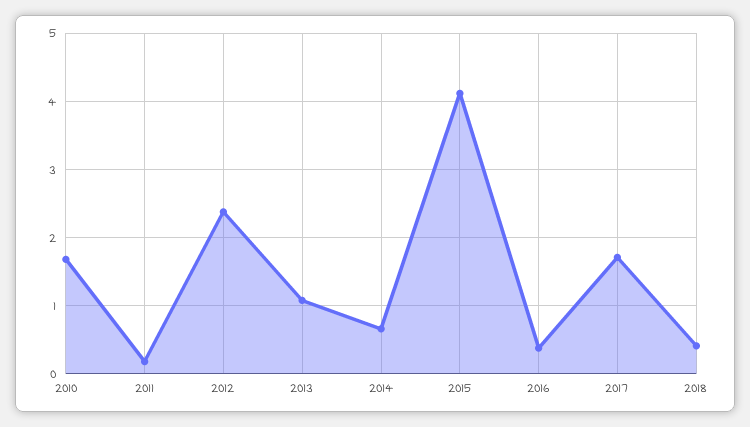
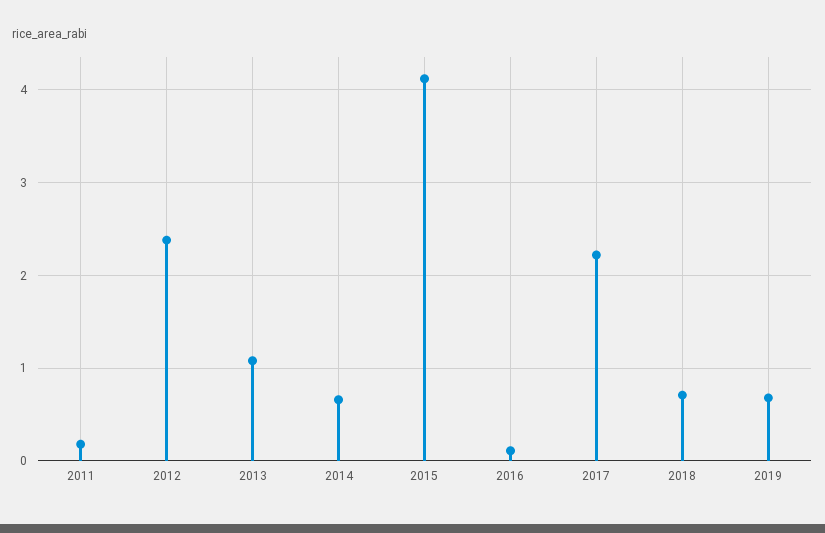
2010: 1.7 -> none
2016: 0.4 -> 0.1
2017: 1.7 -> 2.2
2018: 0.4 -> 0.7
2019: none -> 0.7

